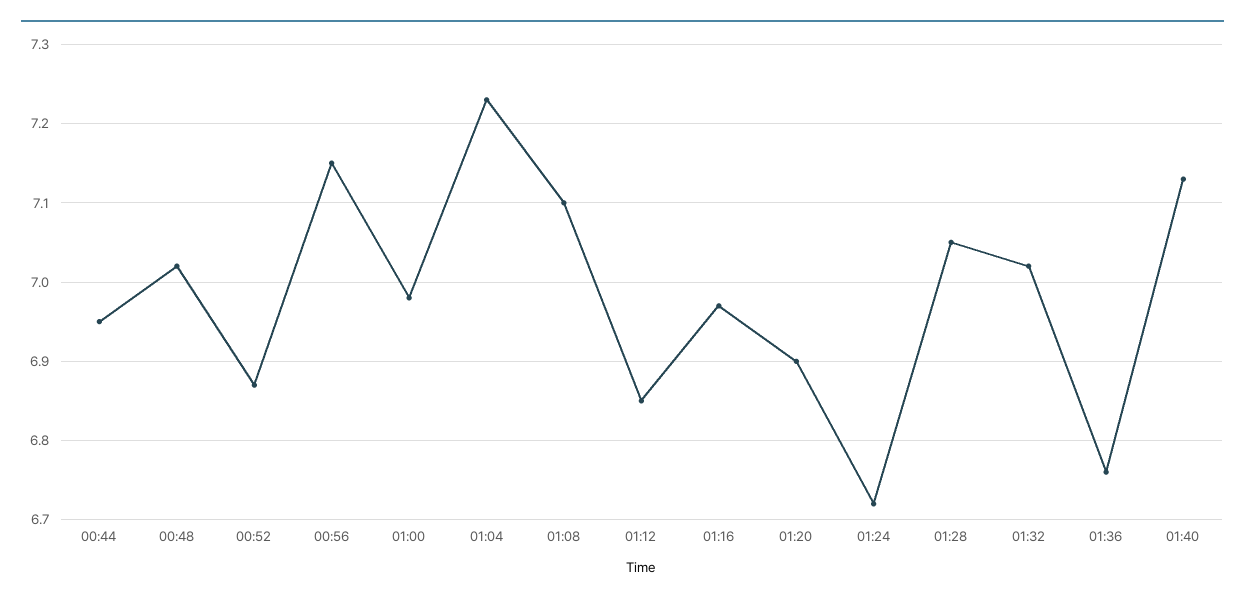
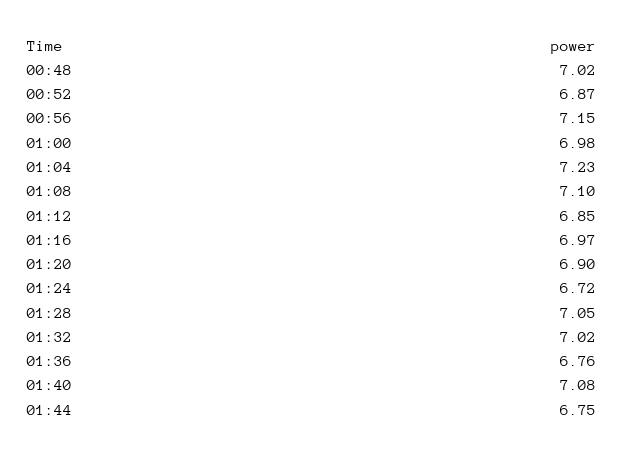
00:44: 6.95 -> none
01:40: 7.13 -> 7.08
01:44: none -> 6.75

